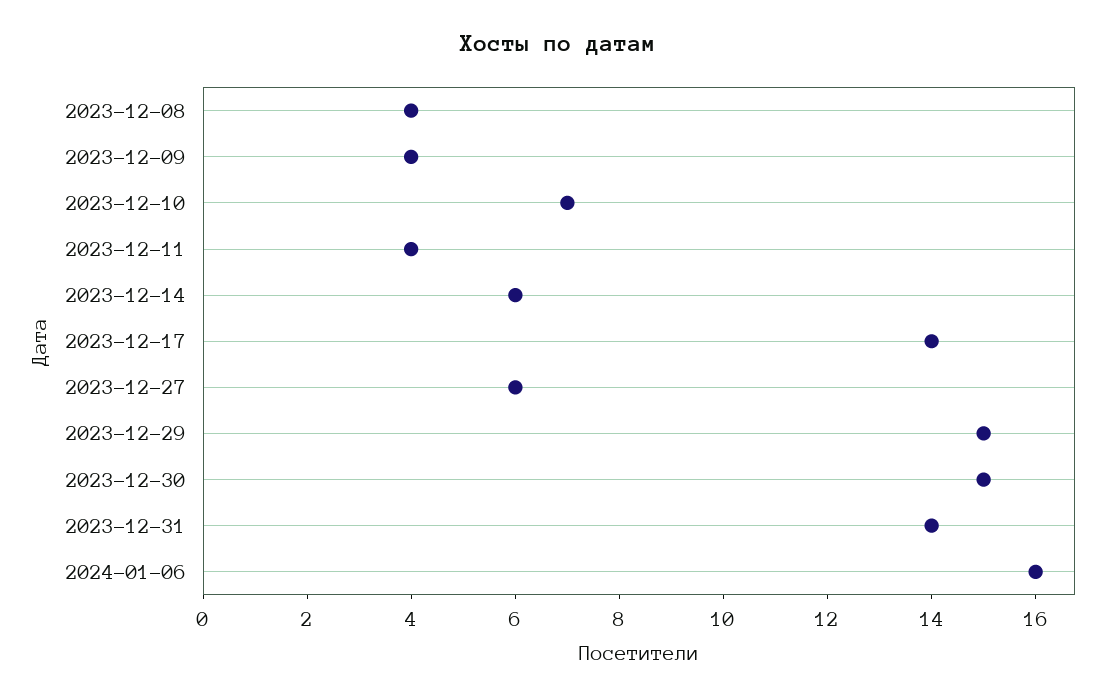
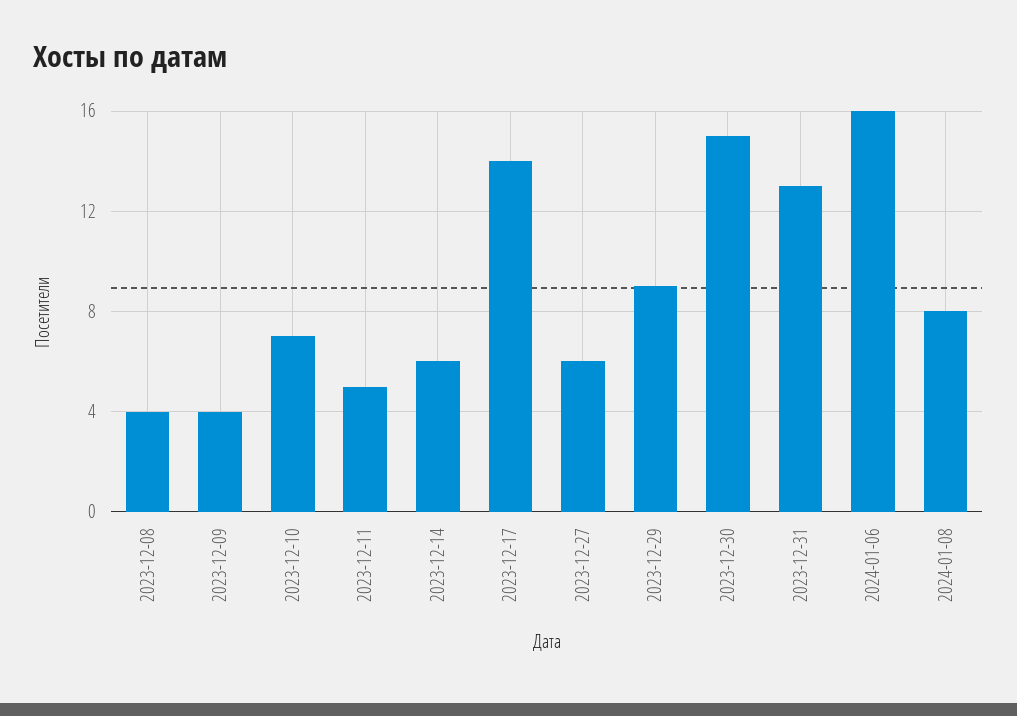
2023-12-11: 4 -> 5
2023-12-29: 15 -> 9
2023-12-31: 14 -> 13
2024-01-08: none -> 8

